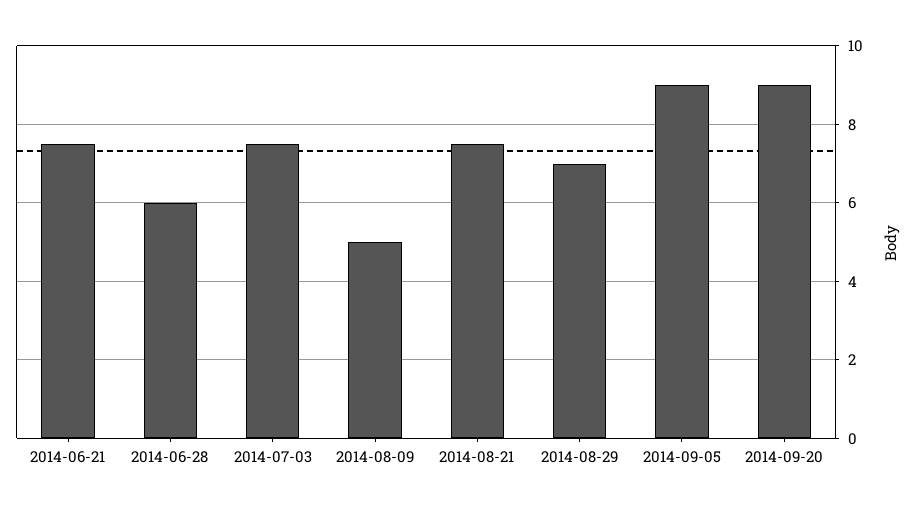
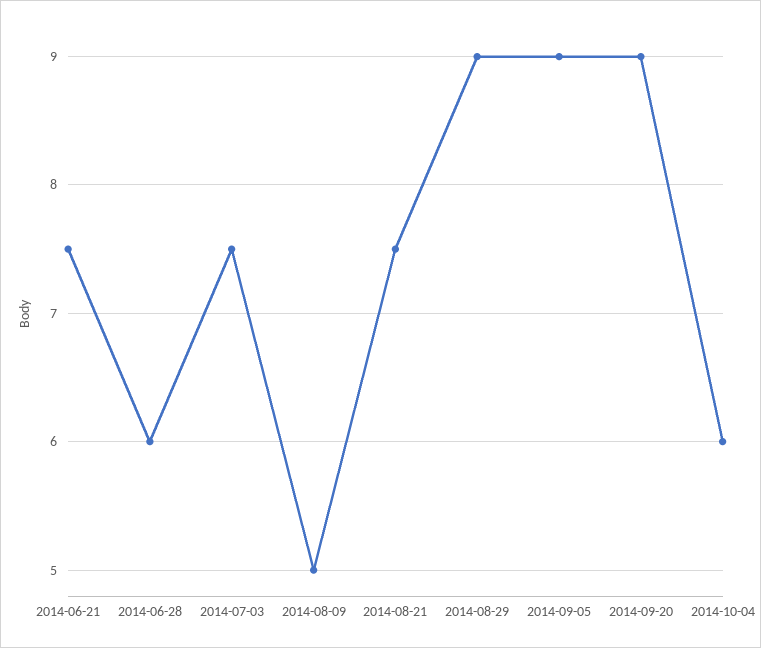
2014-08-29: 7 -> 9
2014-10-04: none -> 6

